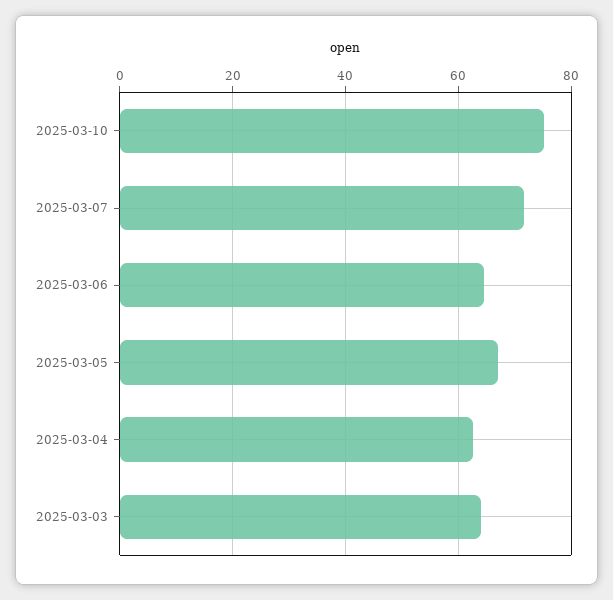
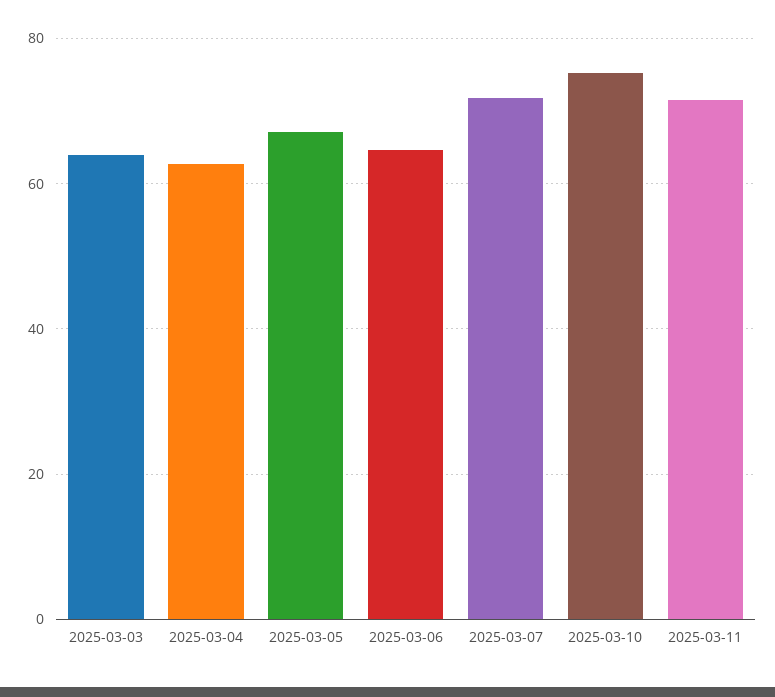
2025-03-11: none -> 72

